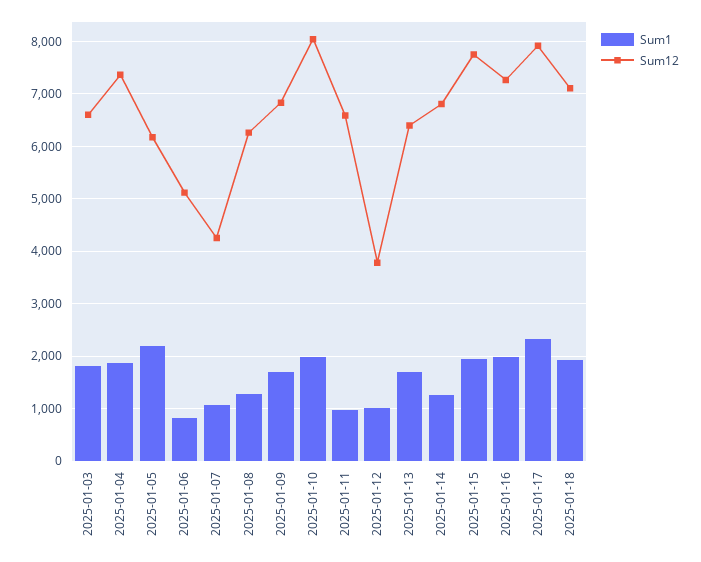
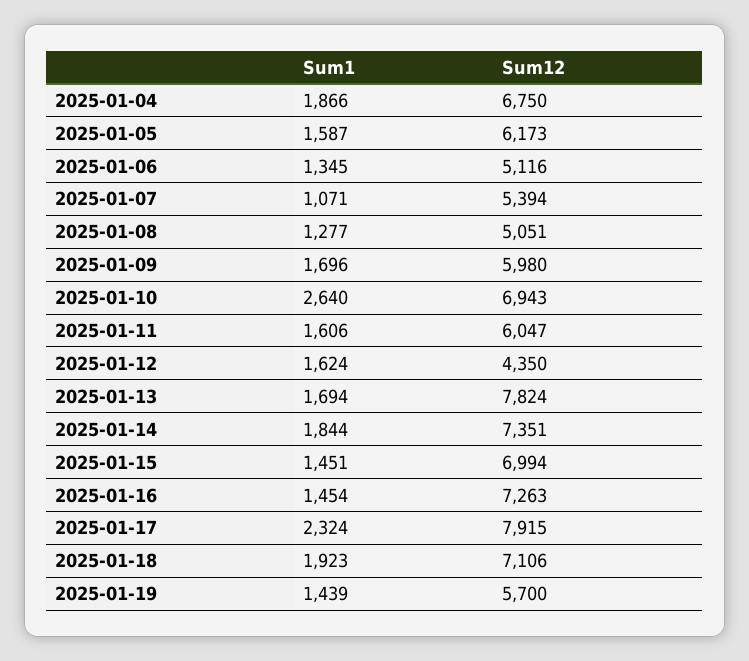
Sum1, 2025-01-03: 1800 -> none
Sum12, 2025-01-03: 6600 -> none
Sum12, 2025-01-04: 7400 -> 6750
Sum1, 2025-01-05: 2200 -> 1587
Sum1, 2025-01-06: 800 -> 1345
Sum12, 2025-01-07: 4200 -> 5394
Sum12, 2025-01-08: 6200 -> 5051
Sum12, 2025-01-09: 6800 -> 5980
Sum1, 2025-01-10: 2000 -> 2640
Sum12, 2025-01-10: 8000 -> 6943
Sum1, 2025-01-11: 1000 -> 1606
Sum12, 2025-01-11: 6600 -> 6047
Sum1, 2025-01-12: 1000 -> 1624
Sum12, 2025-01-12: 3800 -> 4350
Sum12, 2025-01-13: 6400 -> 7824
Sum1, 2025-01-14: 1200 -> 1844
Sum12, 2025-01-14: 6800 -> 7351
Sum1, 2025-01-15: 2000 -> 1451
Sum12, 2025-01-15: 7800 -> 6994
Sum1, 2025-01-16: 2000 -> 1454
Sum1, 2025-01-19: none -> 1439
Sum12, 2025-01-19: none -> 5700

